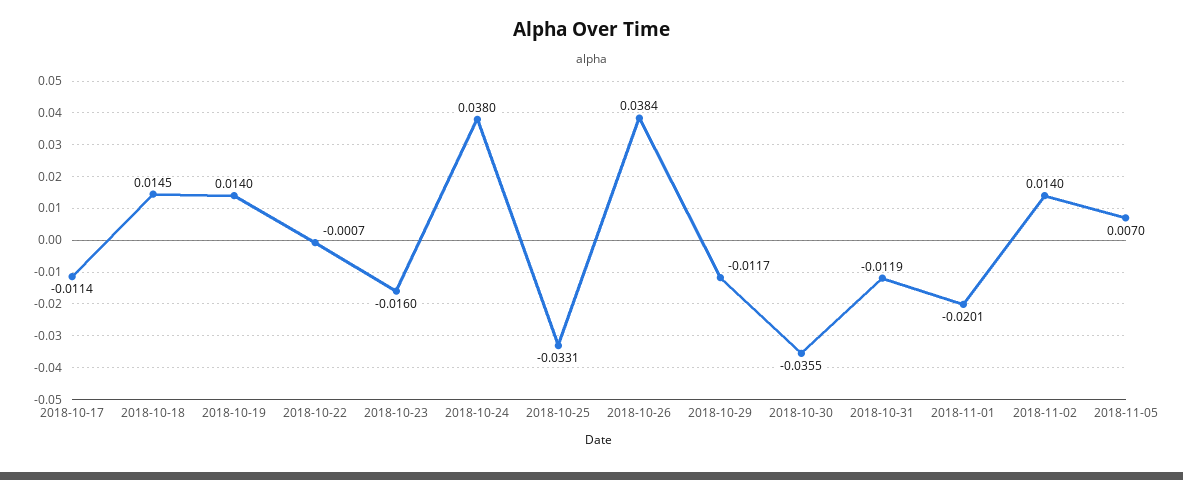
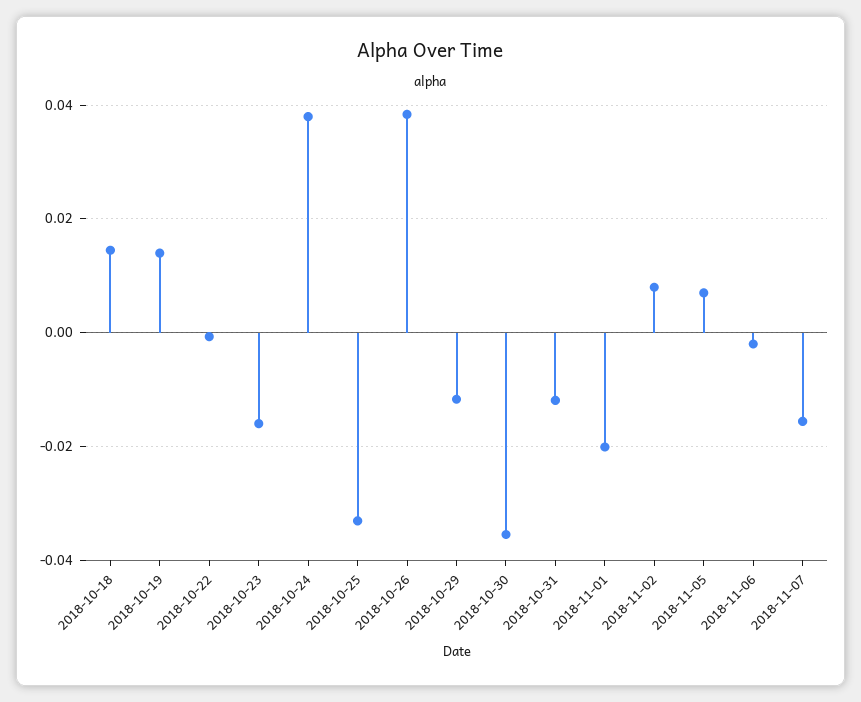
2018-10-17: -0.0114 -> none
2018-11-02: 0.014 -> 0.008
2018-11-06: none -> -0.002
2018-11-07: none -> -0.016

